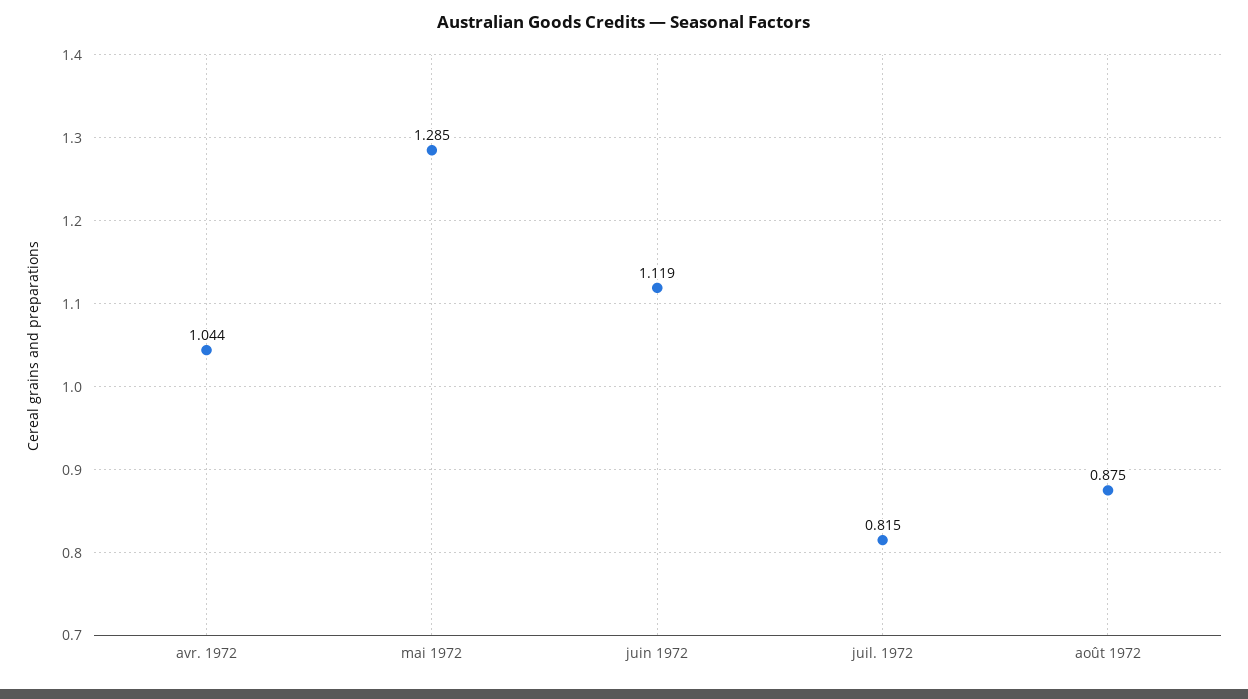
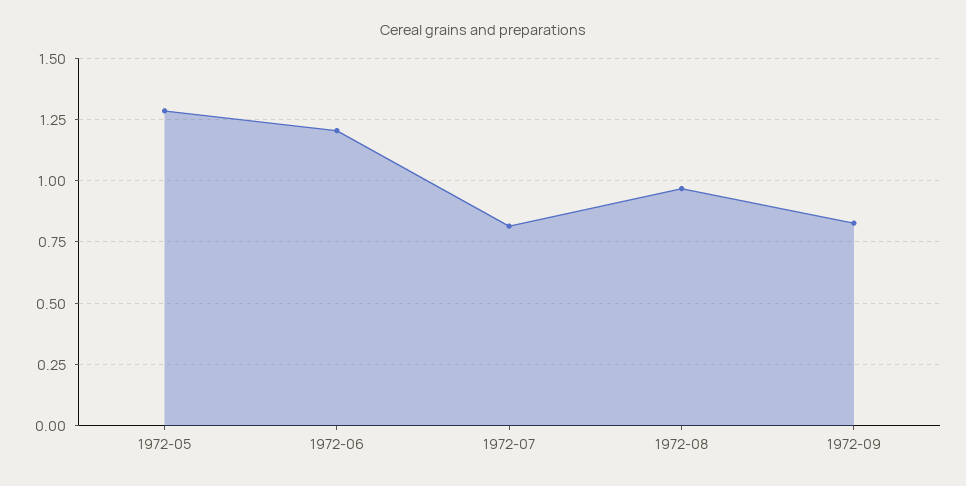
avr. 1972: 1.044 -> none
juin 1972: 1.119 -> 1.2
août 1972: 0.875 -> 0.975
1972-09: none -> 0.825

